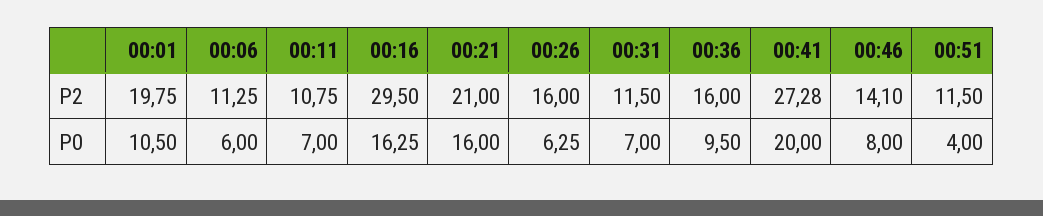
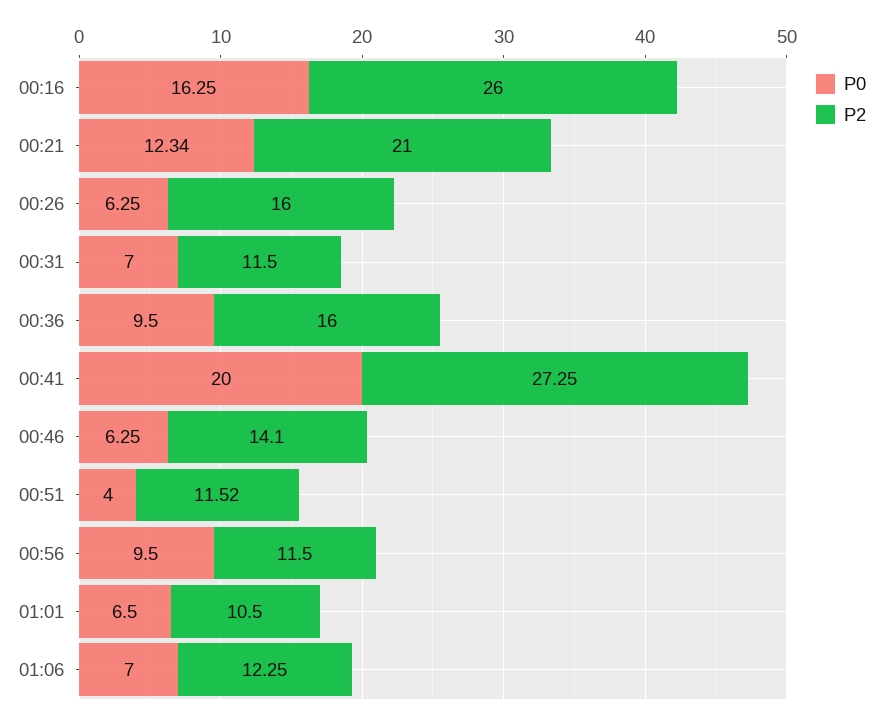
P2, 00:01: 19.75 -> none
P2, 00:06: 11.25 -> none
P2, 00:11: 10.75 -> none
P2, 00:16: 29.5 -> 26
P2, 00:41: 27.28 -> 27.25
P2, 00:51: 11.5 -> 11.52
P0, 00:01: 10.5 -> none
P0, 00:06: 6 -> none
P0, 00:11: 7 -> none
P0, 00:21: 16 -> 12.34
P0, 00:46: 8 -> 6.25
P0, 00:56: none -> 9.5
P2, 00:56: none -> 11.5
P0, 01:01: none -> 6.5
P2, 01:01: none -> 10.5
P0, 01:06: none -> 7
P2, 01:06: none -> 12.25

